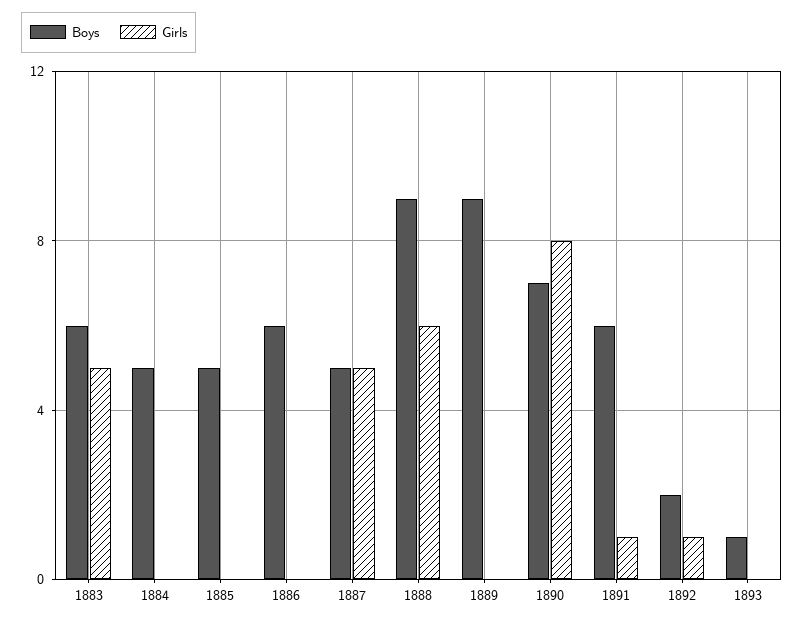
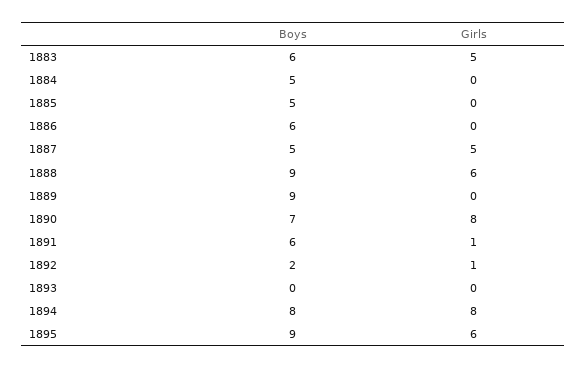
Boys, 1893: 1 -> 0
Boys, 1894: none -> 8
Girls, 1894: none -> 8
Boys, 1895: none -> 9
Girls, 1895: none -> 6

